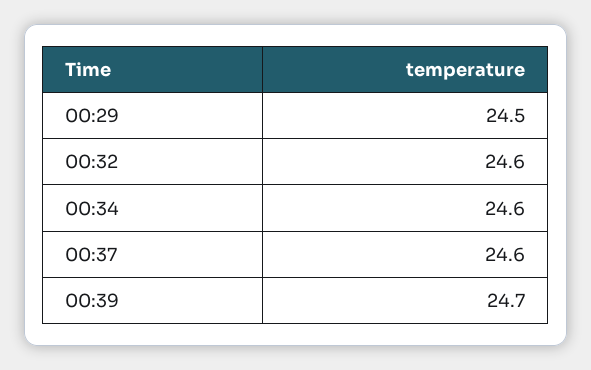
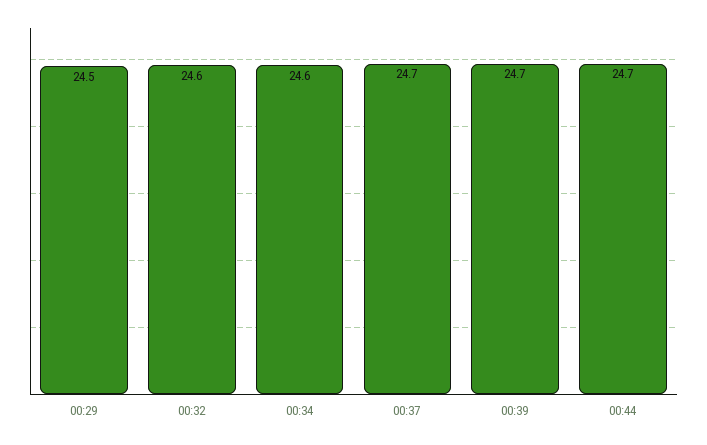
00:37: 24.6 -> 24.7
00:44: none -> 24.7

